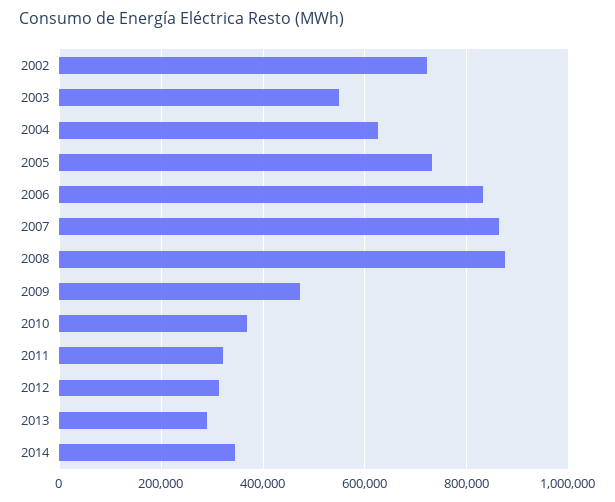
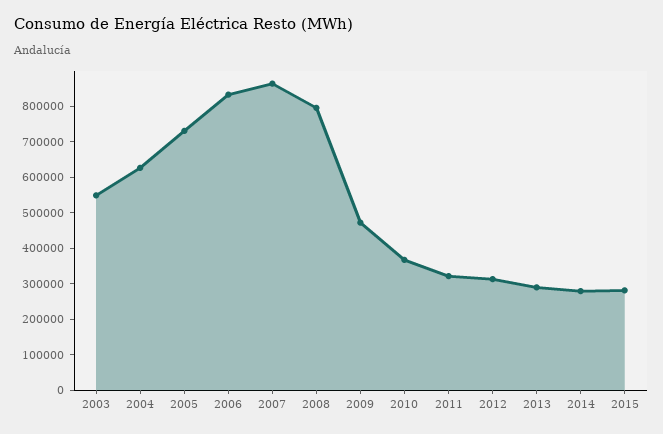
2002: 720000 -> none
2008: 880000 -> 800000
2014: 340000 -> 275000
2015: none -> 275000

